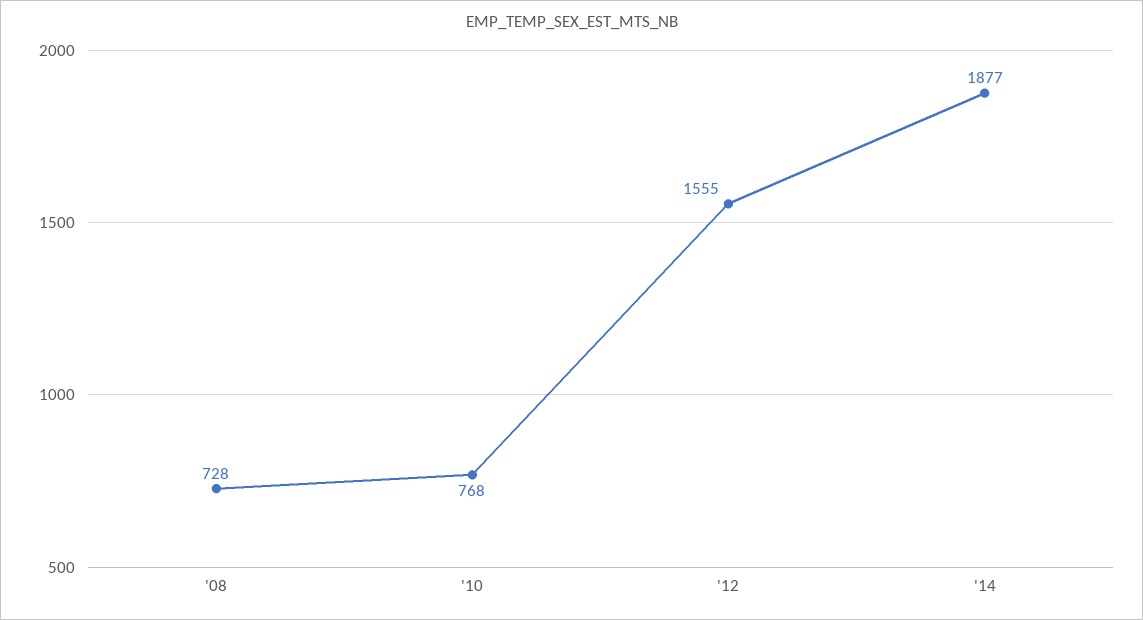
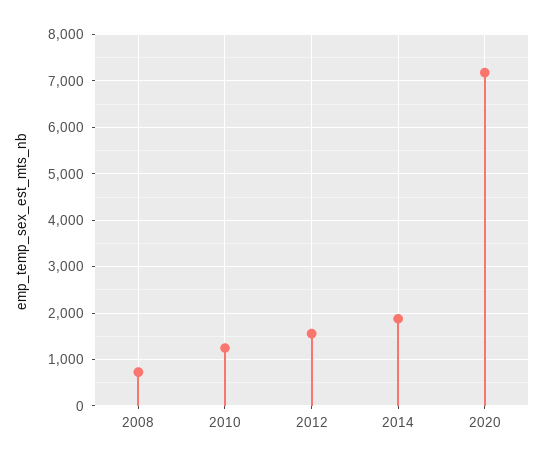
'10: 768 -> 1200
2020: none -> 7200

